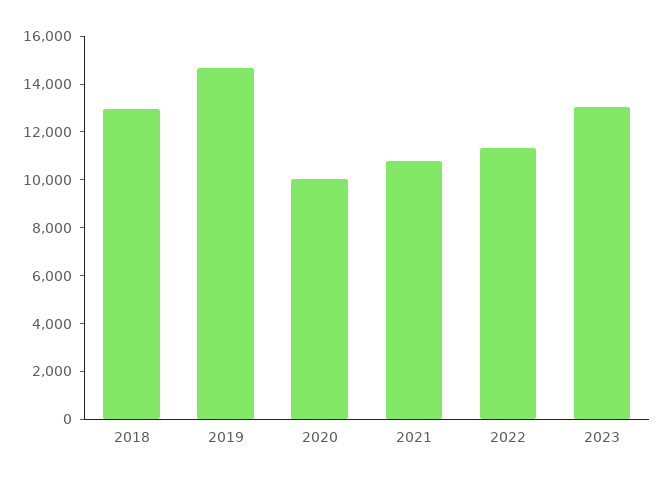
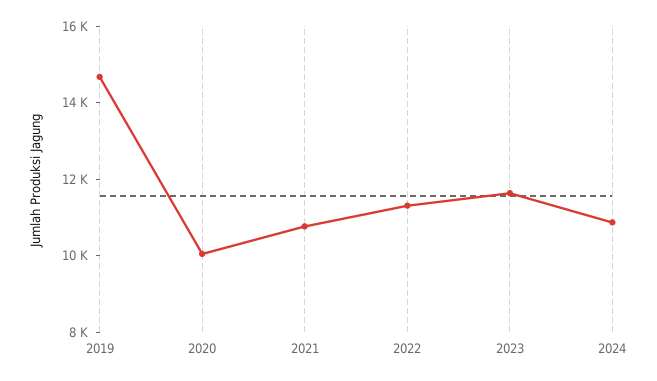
2018: 13000 -> none
2023: 13000 -> 11500
2024: none -> 11000

